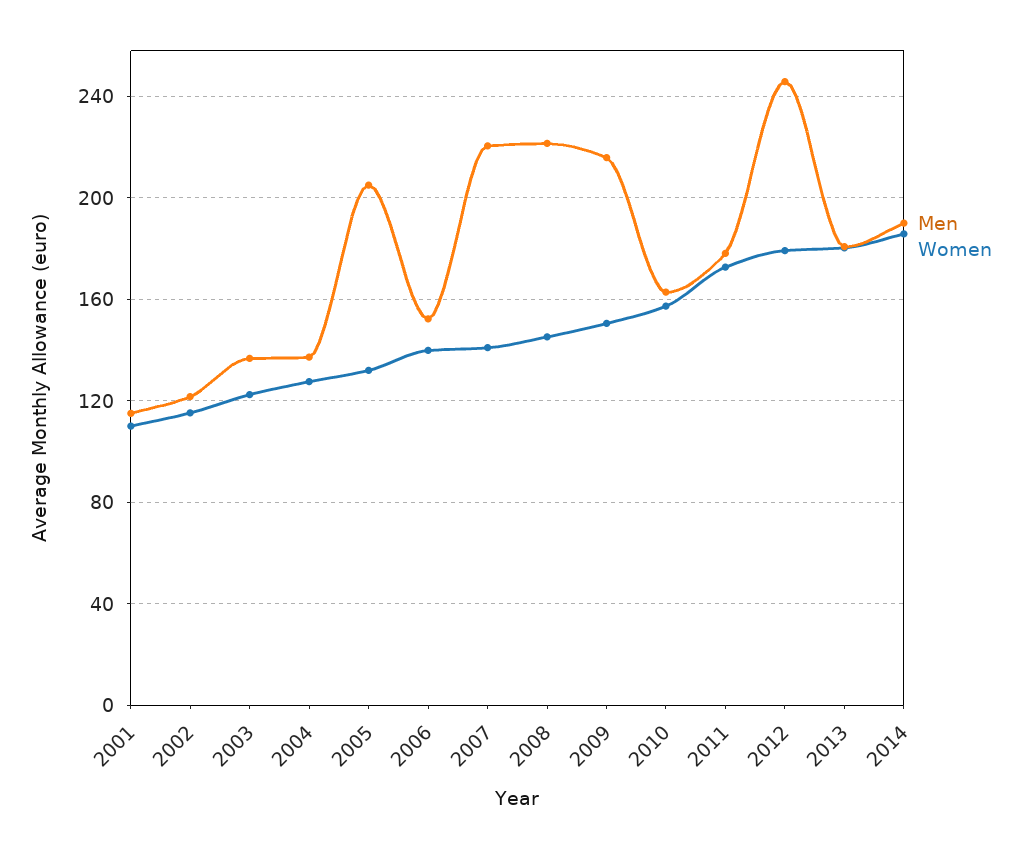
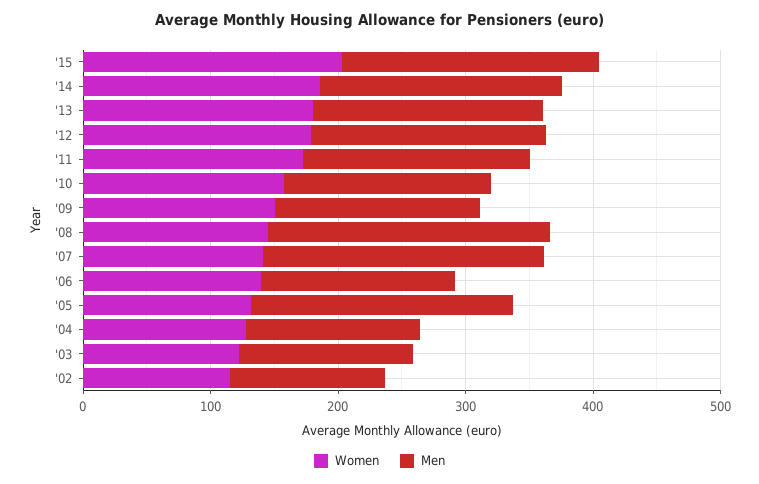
Men, 2001: 115 -> none
Women, 2001: 110 -> none
Men, 2009: 215 -> 160
Men, 2012: 245 -> 180
Women, '15: none -> 200
Men, '15: none -> 200

